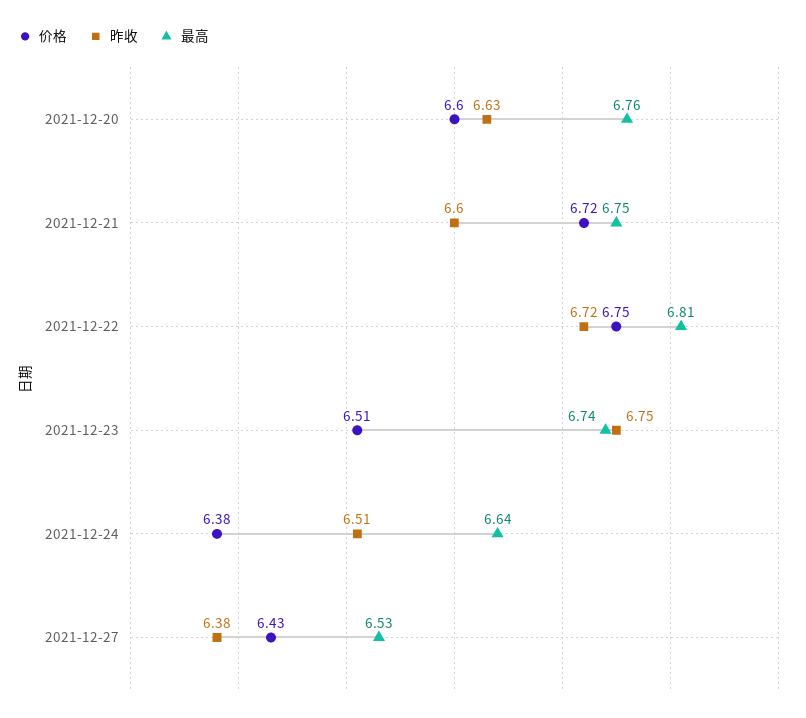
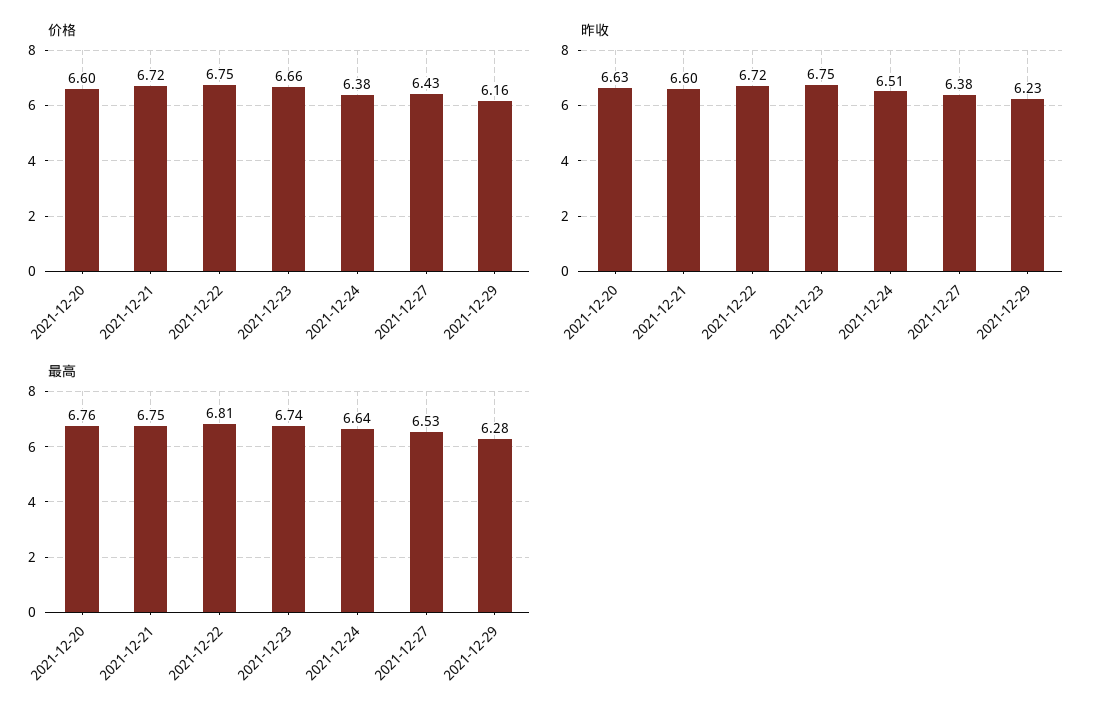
价格, 2021-12-23: 6.51 -> 6.66
价格, 2021-12-29: none -> 6.16
昨收, 2021-12-29: none -> 6.23
最高, 2021-12-29: none -> 6.28

